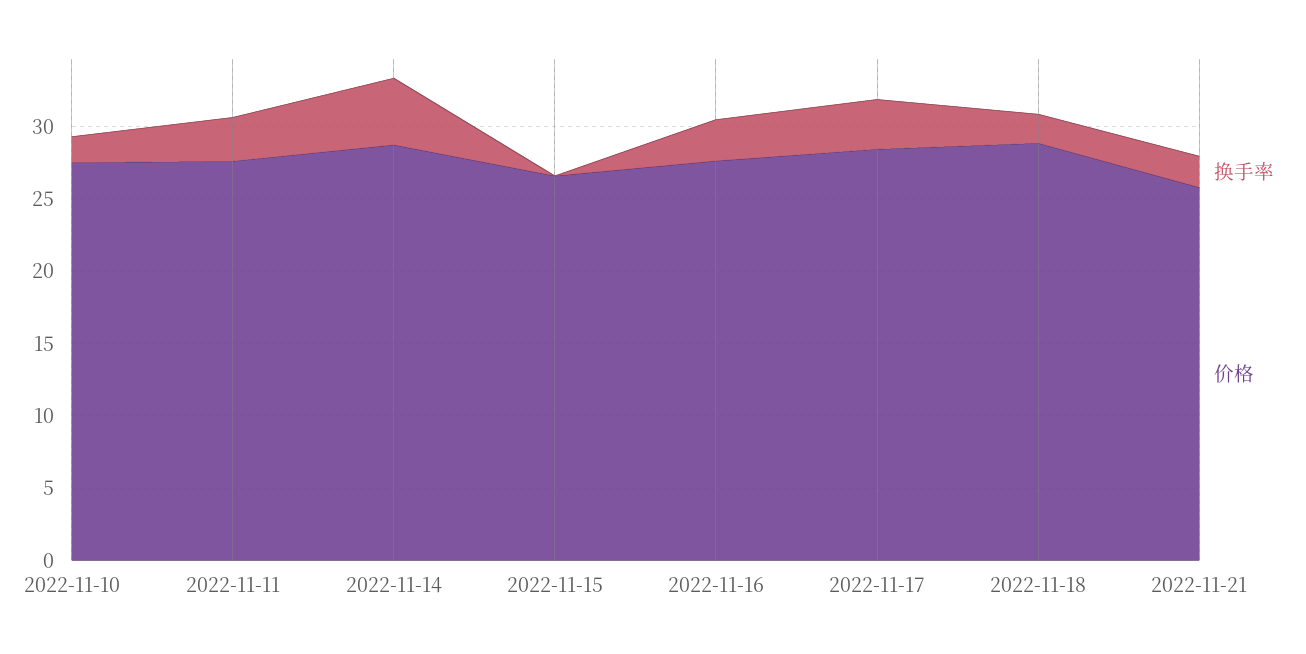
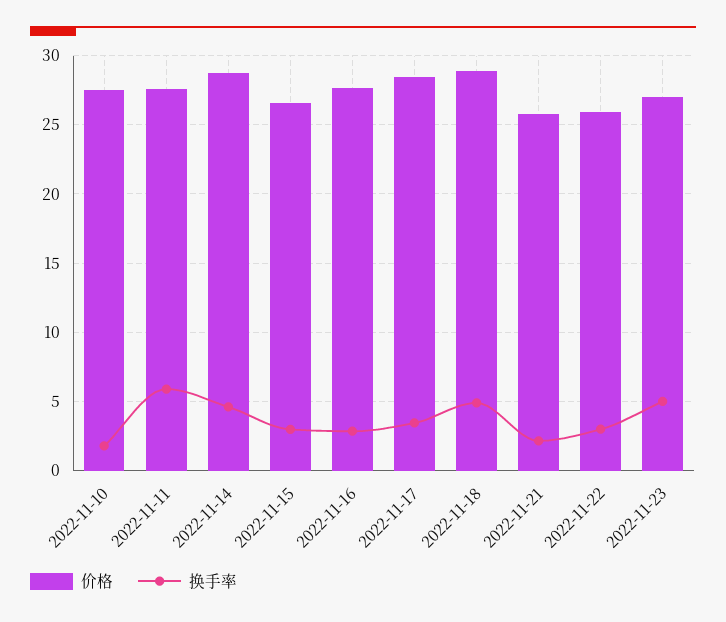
换手率, 2022-11-11: 3 -> 6
换手率, 2022-11-15: 0 -> 3
换手率, 2022-11-18: 2 -> 5
价格, 2022-11-22: none -> 26
换手率, 2022-11-22: none -> 3
价格, 2022-11-23: none -> 27
换手率, 2022-11-23: none -> 5

